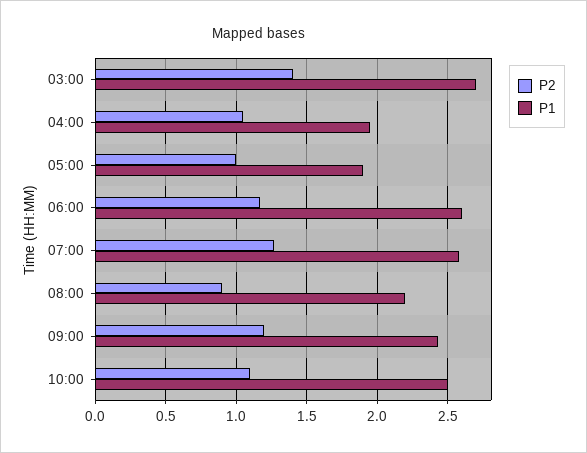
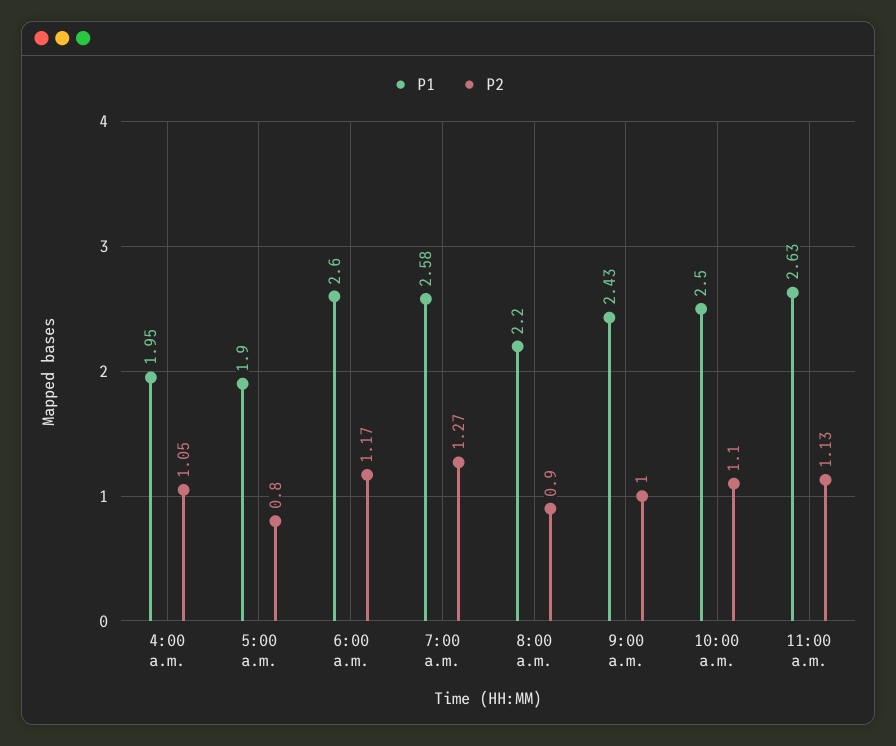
P2, 03:00: 1.4 -> none
P1, 03:00: 2.7 -> none
P2, 05:00: 1 -> 0.8
P2, 09:00: 1.2 -> 1
P1, 11:00 a.m.: none -> 2.63
P2, 11:00 a.m.: none -> 1.13

